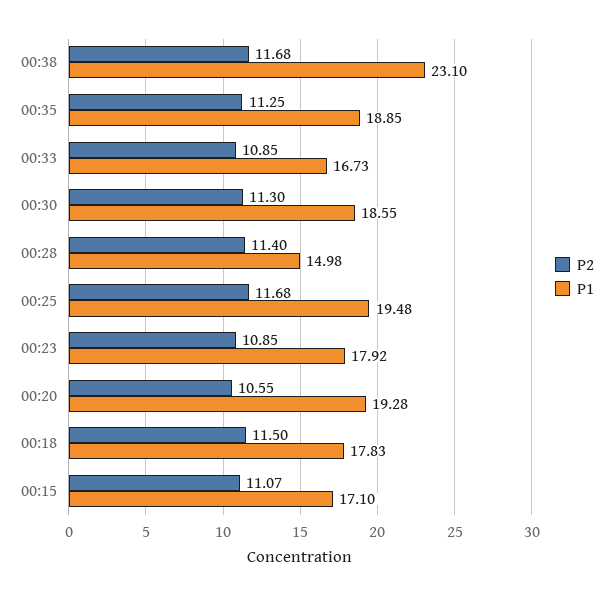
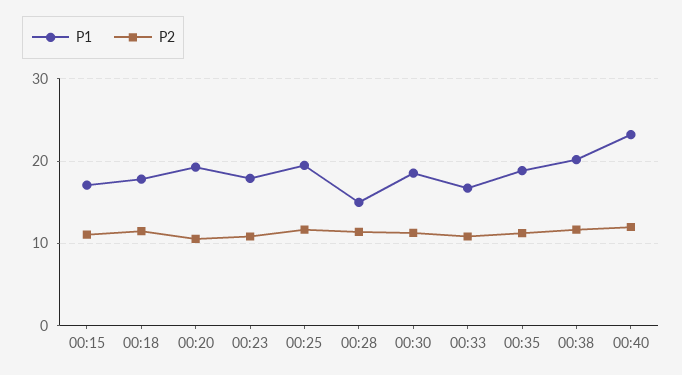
P1, 00:38: 23.1 -> 20
P1, 00:40: none -> 23
P2, 00:40: none -> 12

